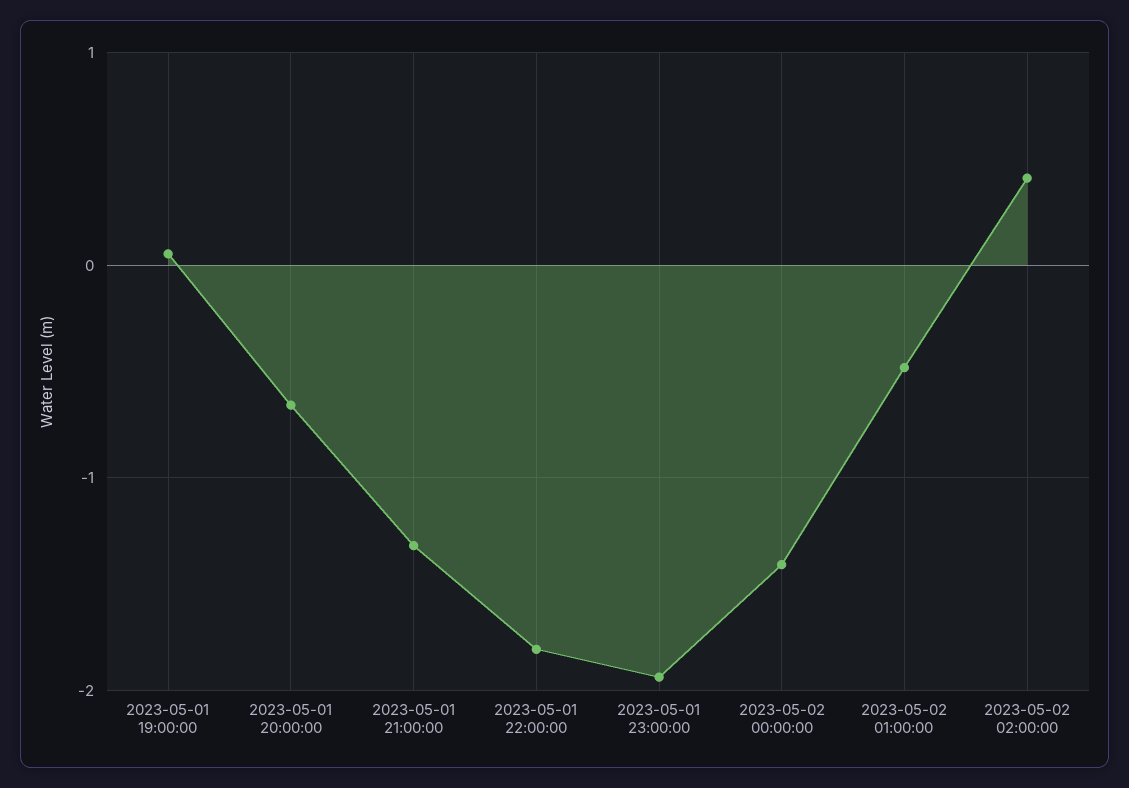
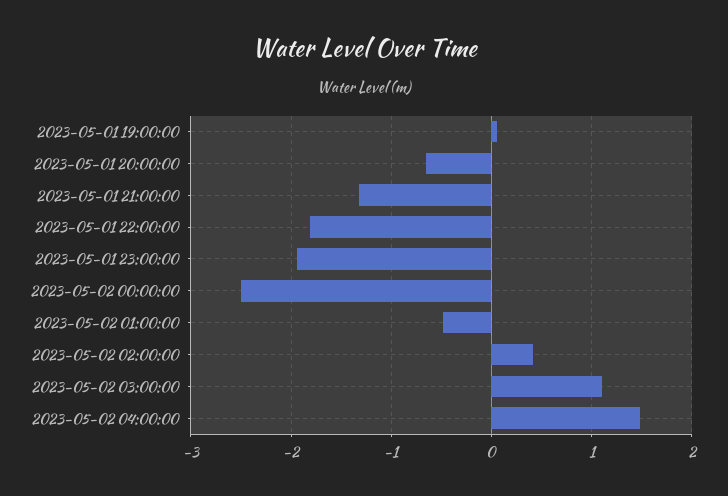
2023-05-02 00:00:00: -1.4 -> -2.5
2023-05-02 03:00:00: none -> 1.1
2023-05-02 04:00:00: none -> 1.5

